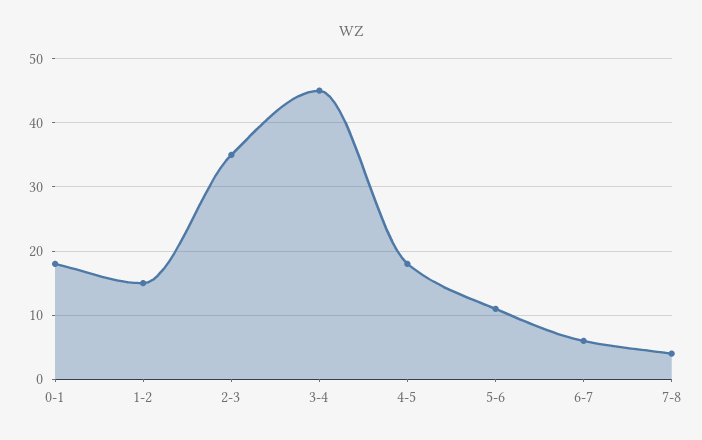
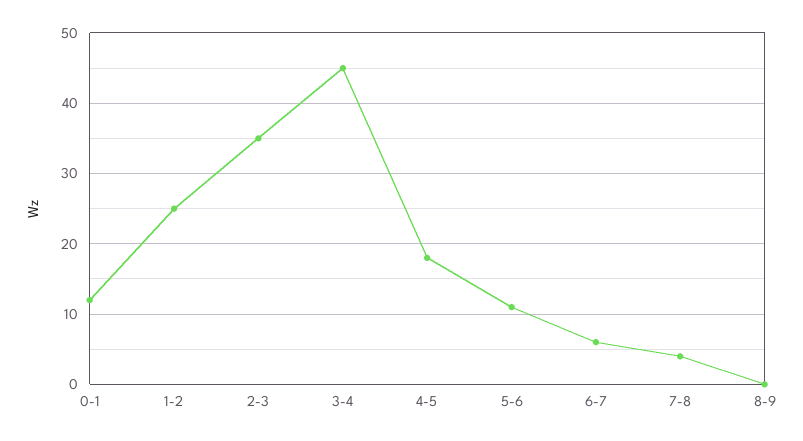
0-1: 18 -> 12
1-2: 15 -> 25
8-9: none -> 0

